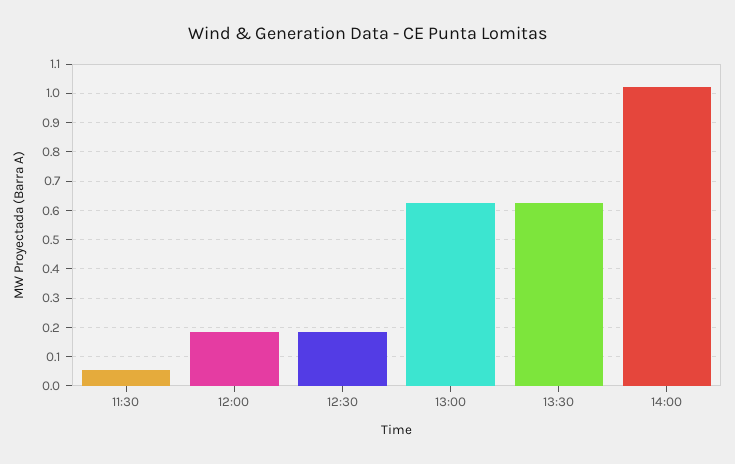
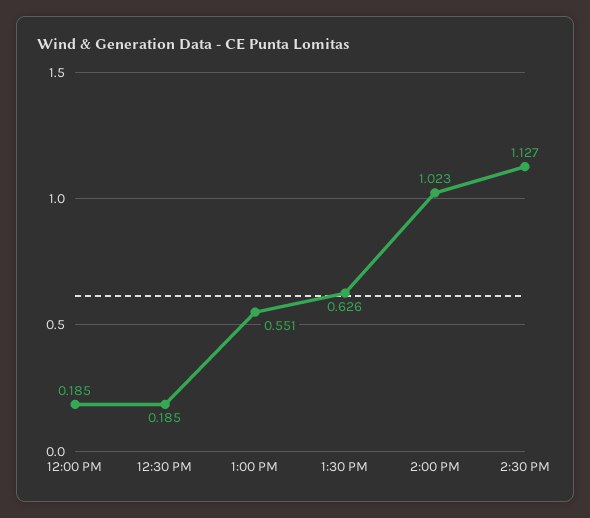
11:30: 0.05 -> none
13:00: 0.625 -> 0.551
2:30 PM: none -> 1.127

